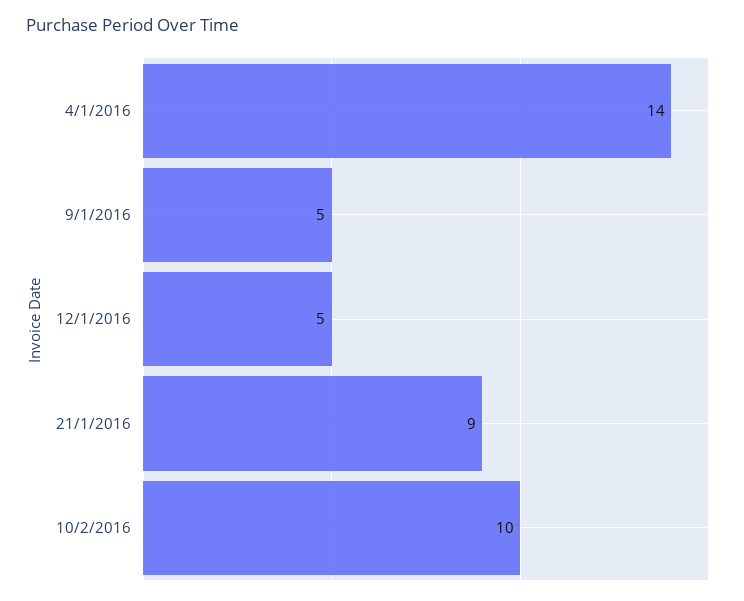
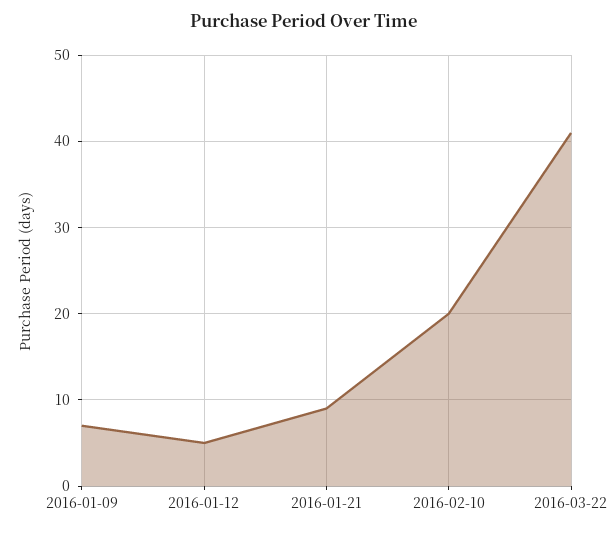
4/1/2016: 14 -> none
9/1/2016: 5 -> 7
10/2/2016: 10 -> 20
2016-03-22: none -> 41

